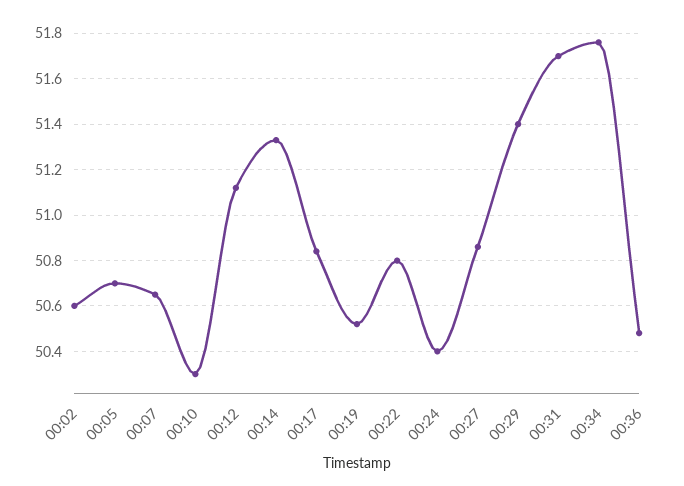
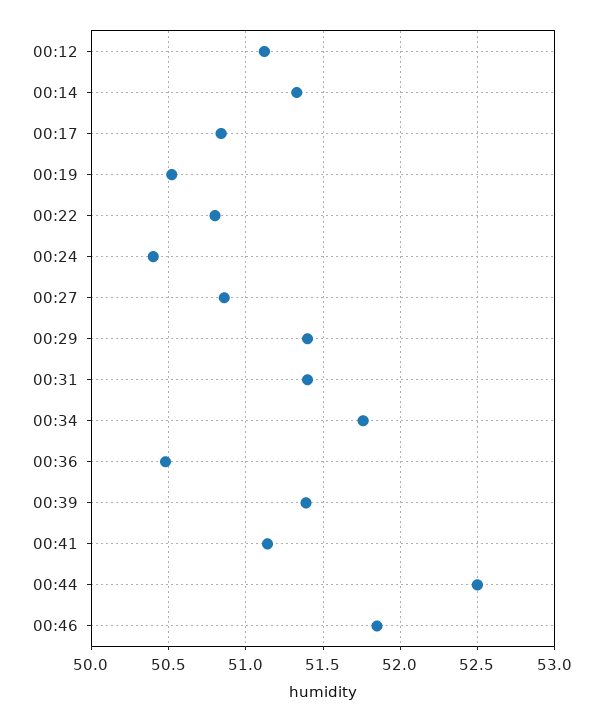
00:02: 50.6 -> none
00:05: 50.7 -> none
00:07: 50.65 -> none
00:10: 50.3 -> none
00:31: 51.7 -> 51.4
00:39: none -> 51.4
00:41: none -> 51.15
00:44: none -> 52.5
00:46: none -> 51.85

